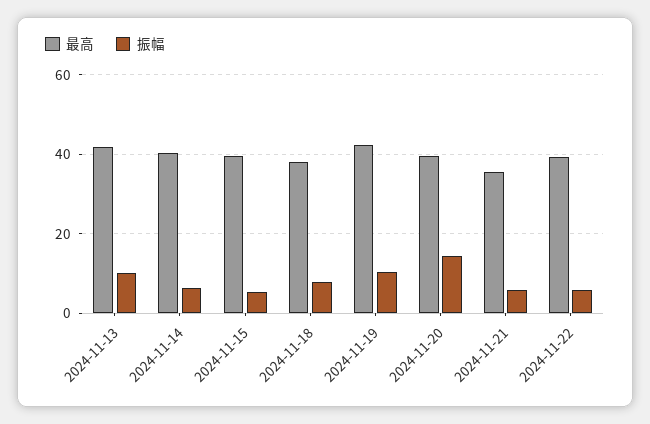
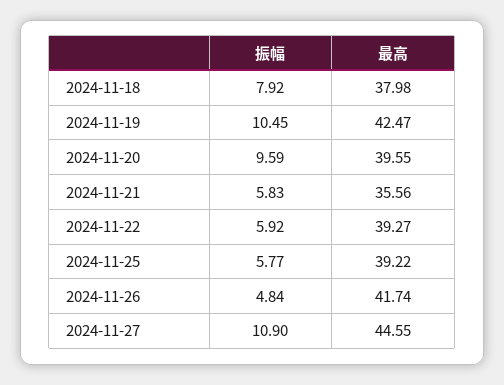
最高, 2024-11-13: 42 -> none
振幅, 2024-11-13: 10 -> none
最高, 2024-11-14: 40 -> none
振幅, 2024-11-14: 6 -> none
最高, 2024-11-15: 40 -> none
振幅, 2024-11-15: 6 -> none
振幅, 2024-11-20: 14 -> 9.59
振幅, 2024-11-25: none -> 5.77
最高, 2024-11-25: none -> 39.22
振幅, 2024-11-26: none -> 4.84
最高, 2024-11-26: none -> 41.74
振幅, 2024-11-27: none -> 10.9
最高, 2024-11-27: none -> 44.55

